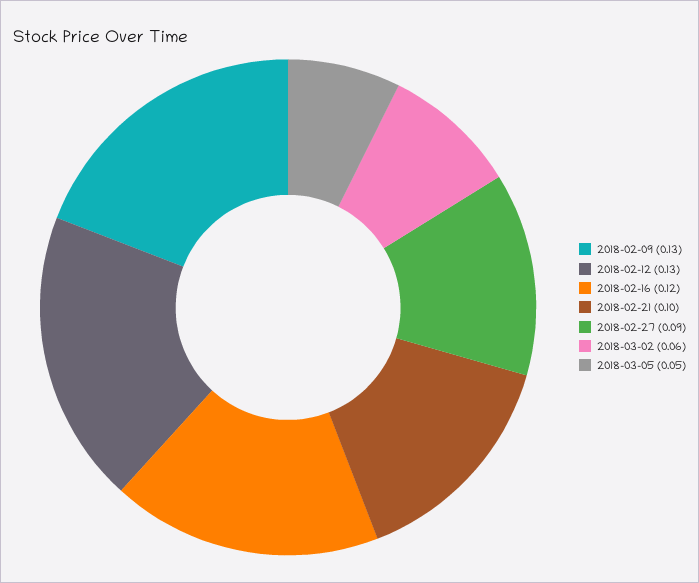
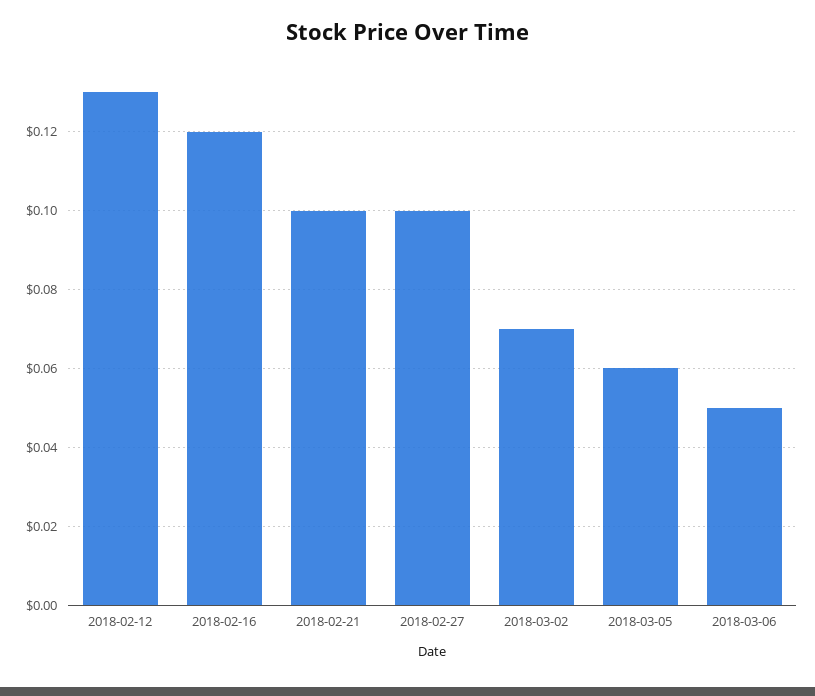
2018-02-09: 0.13 -> none
2018-02-27: 0.09 -> 0.1
2018-03-02: 0.06 -> 0.07
2018-03-05: 0.05 -> 0.06
2018-03-06: none -> 0.05

